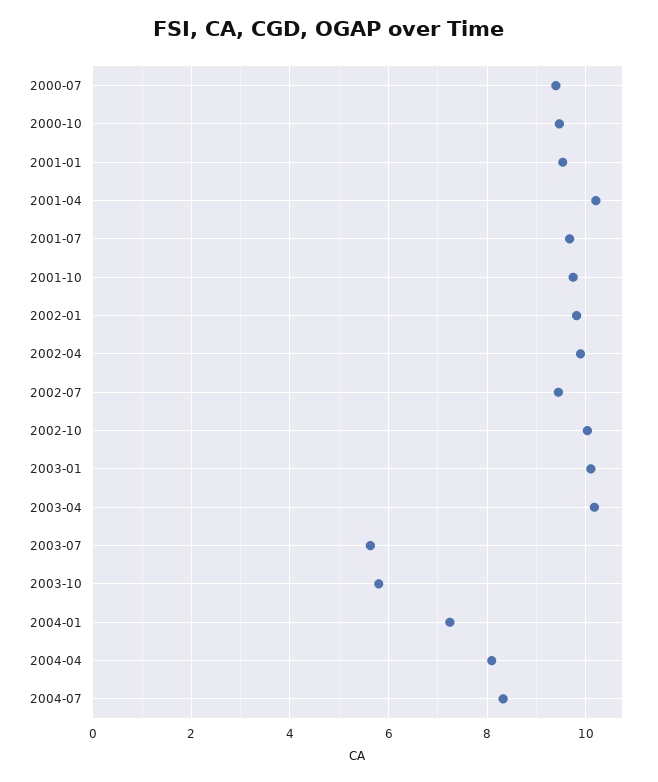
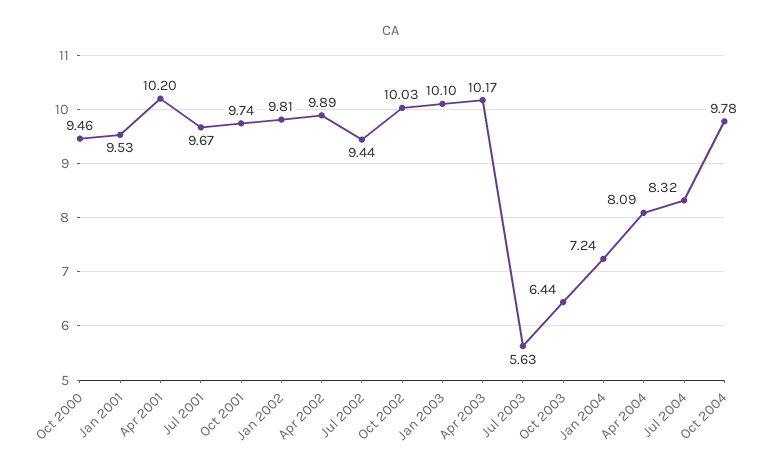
2000-07: 9.4 -> none
2003-10: 5.8 -> 6.44
Oct 2004: none -> 9.78

